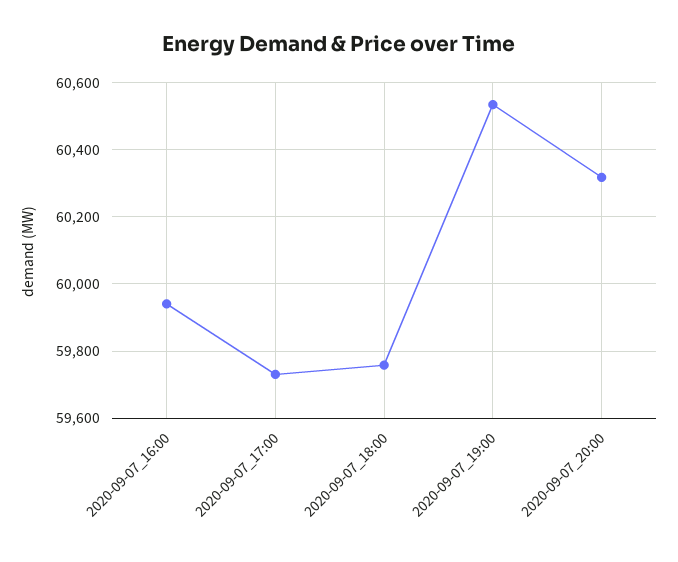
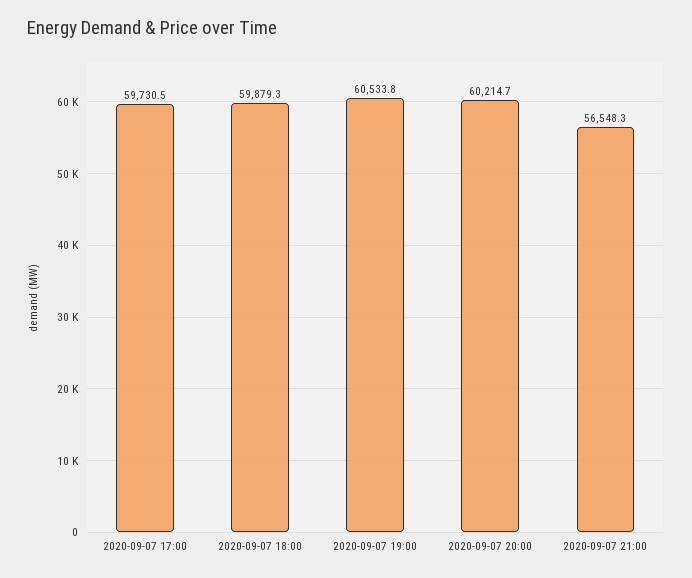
2020-09-07_16:00: 59940 -> none
2020-09-07_18:00: 59760 -> 59879.3
2020-09-07_20:00: 60320 -> 60214.7
2020-09-07 21:00: none -> 56548.3

